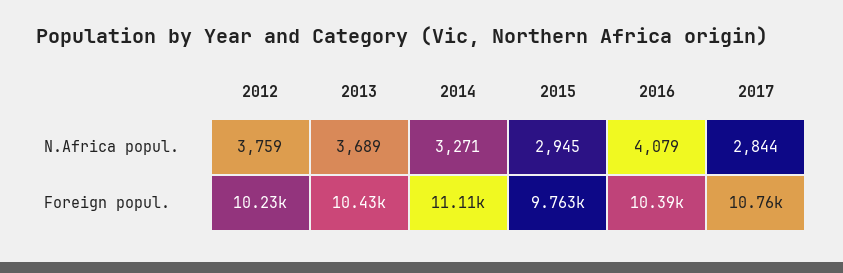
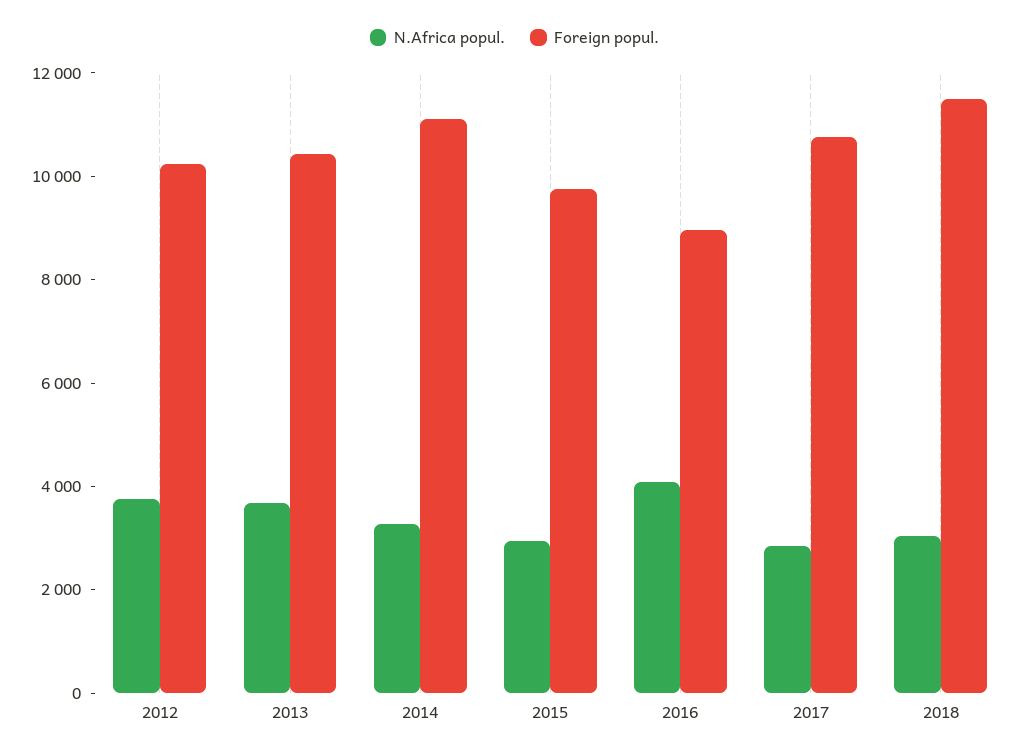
Foreign popul., 2016: 10390 -> 9000
N.Africa popul., 2018: none -> 3000
Foreign popul., 2018: none -> 11500

